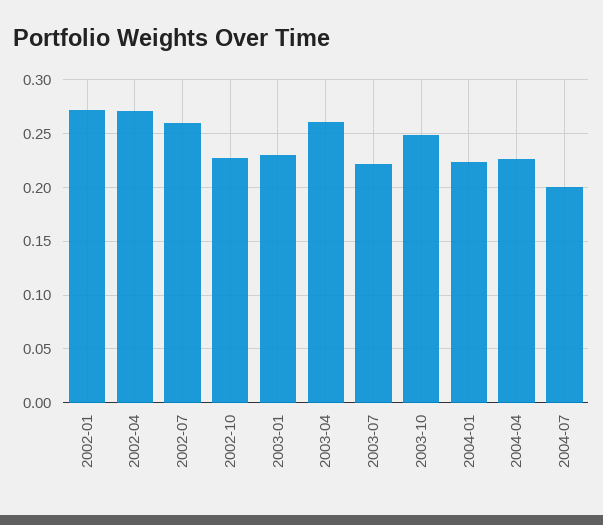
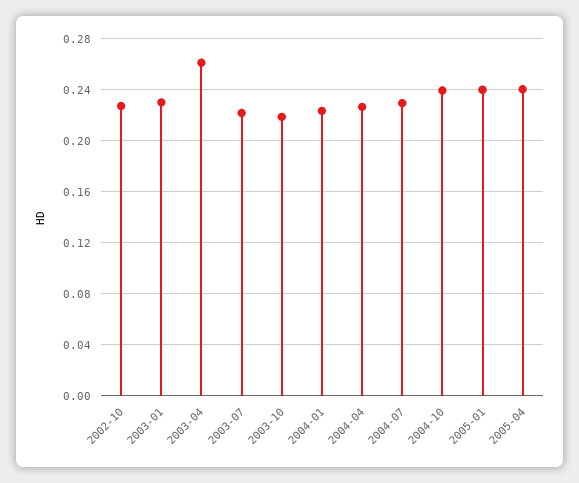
2002-01: 0.27 -> none
2002-04: 0.27 -> none
2002-07: 0.26 -> none
2003-10: 0.25 -> 0.22
2004-07: 0.2 -> 0.23
2004-10: none -> 0.24
2005-01: none -> 0.24
2005-04: none -> 0.24

